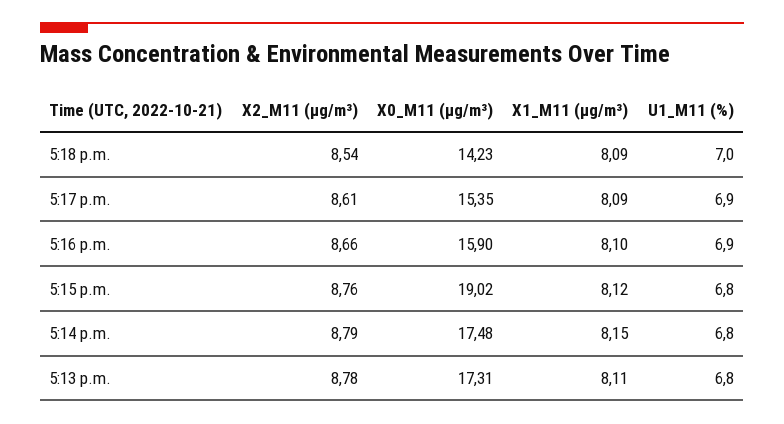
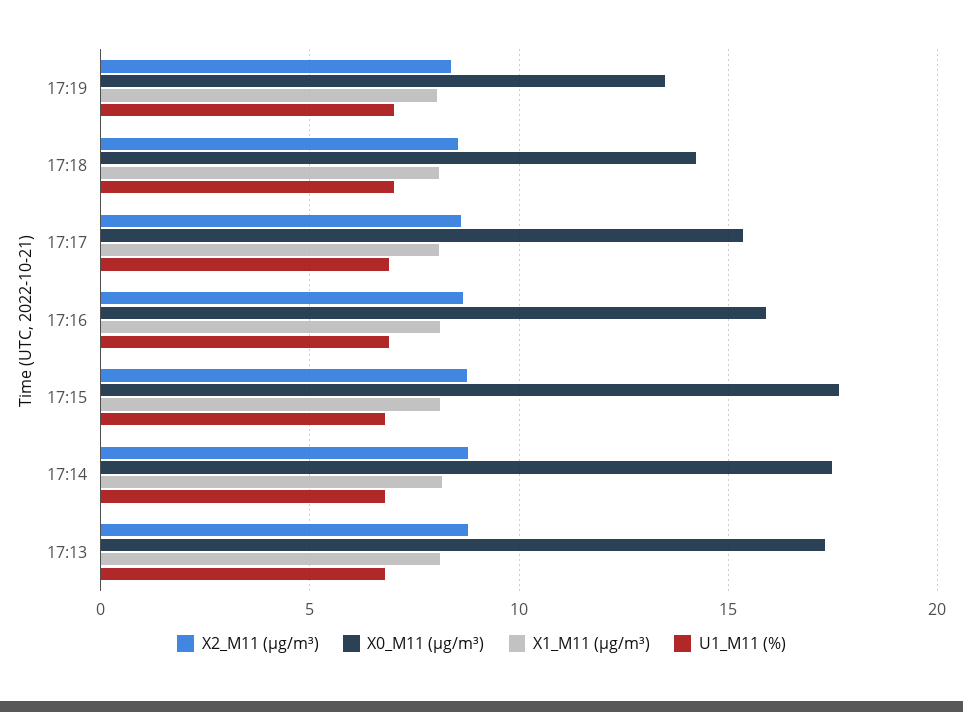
X0_M11 (μg/m³), 5:15 p.m.: 19.02 -> 17.5
X2_M11 (μg/m³), 17:19: none -> 8.5
X0_M11 (μg/m³), 17:19: none -> 13.5
X1_M11 (μg/m³), 17:19: none -> 8
U1_M11 (%), 17:19: none -> 7

